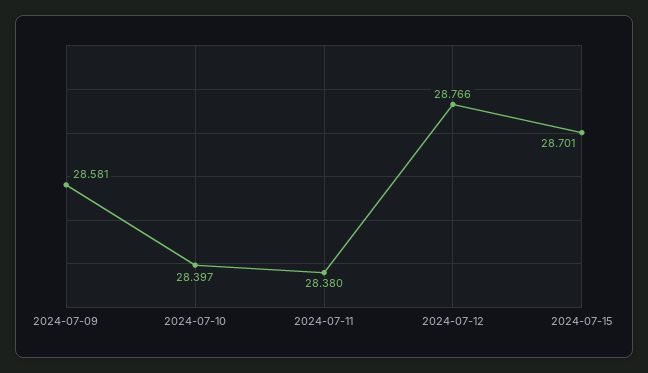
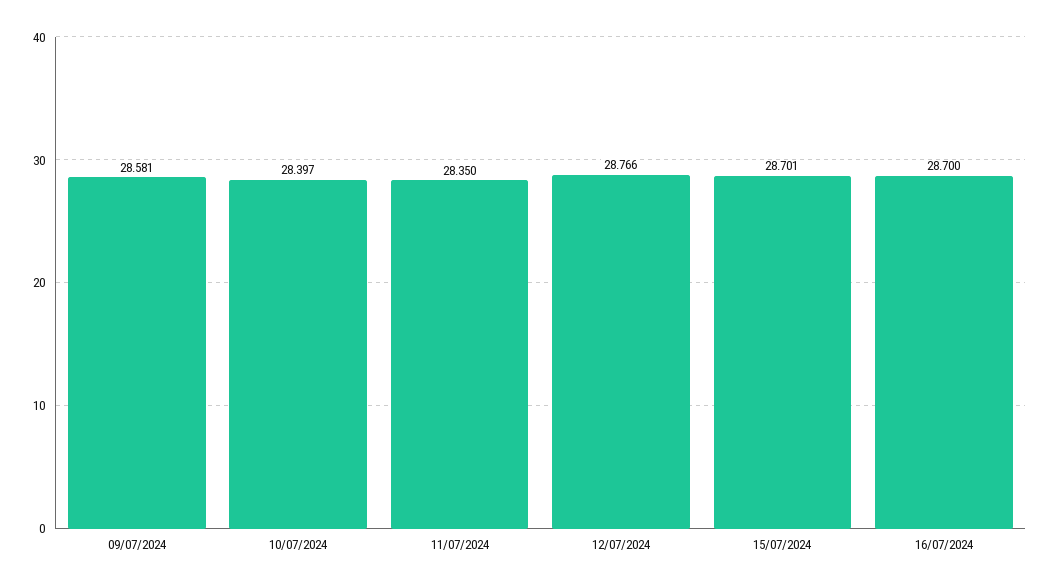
2024-07-11: 28.38 -> 28.35
16/07/2024: none -> 28.7

